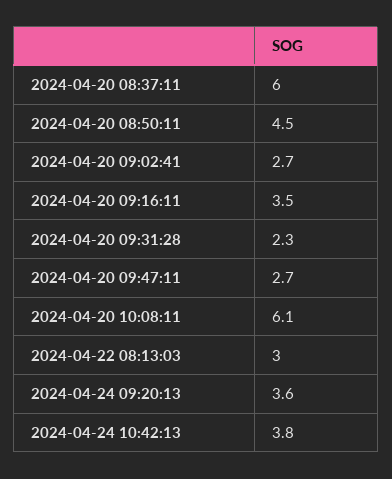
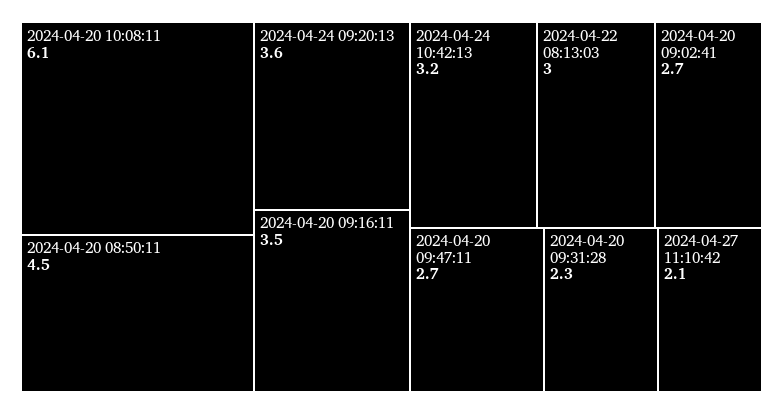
2024-04-20 08:37:11: 6 -> none
2024-04-24 10:42:13: 3.8 -> 3.2
2024-04-27 11:10:42: none -> 2.1

